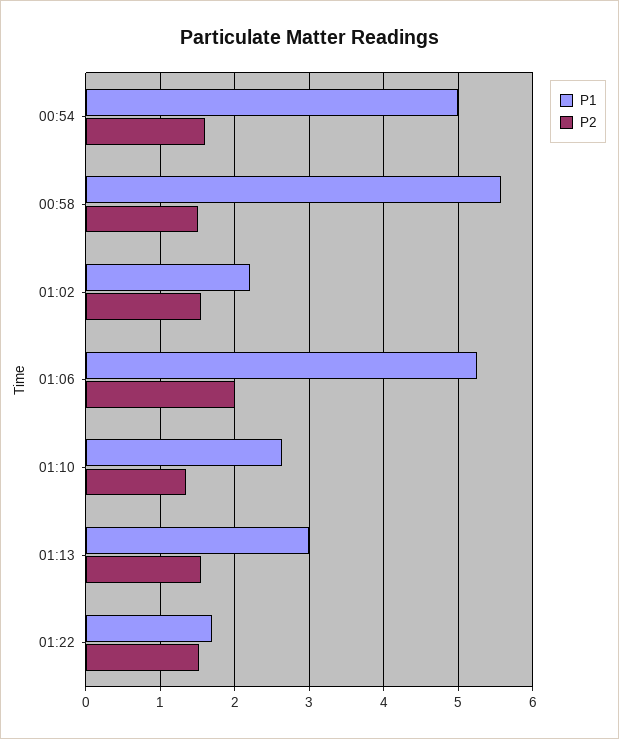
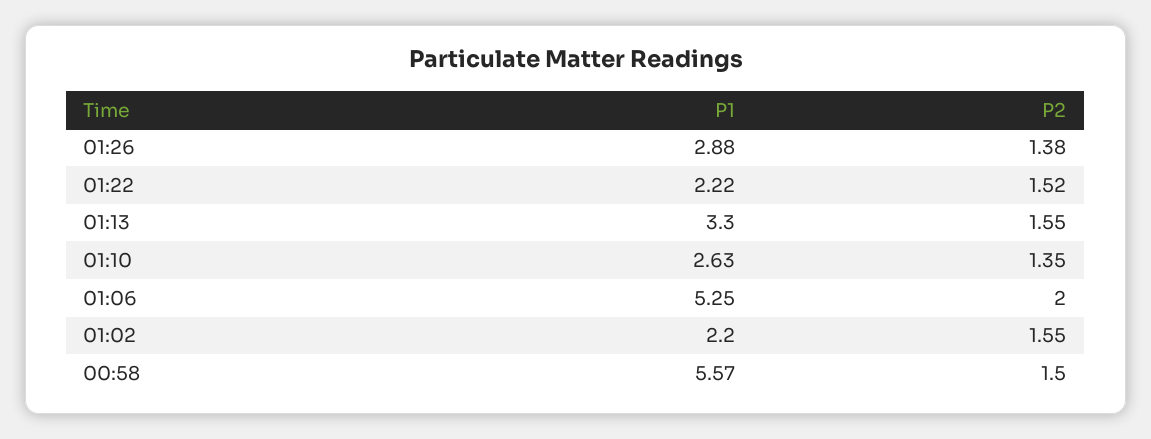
P1, 00:54: 5 -> none
P2, 00:54: 1.6 -> none
P1, 01:13: 3 -> 3.3
P1, 01:22: 1.7 -> 2.22
P1, 01:26: none -> 2.88
P2, 01:26: none -> 1.38

